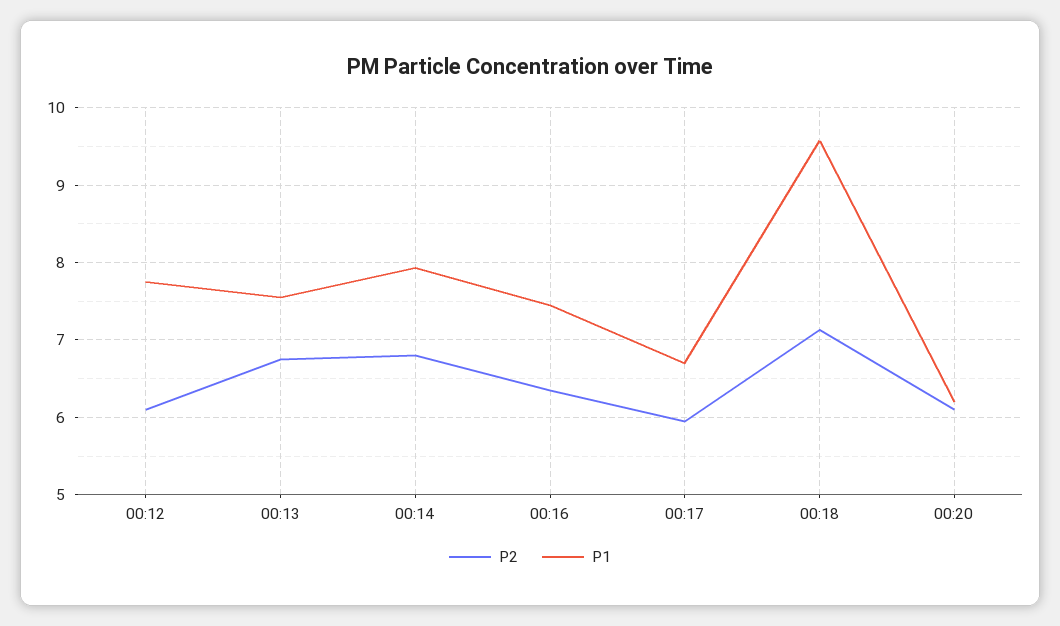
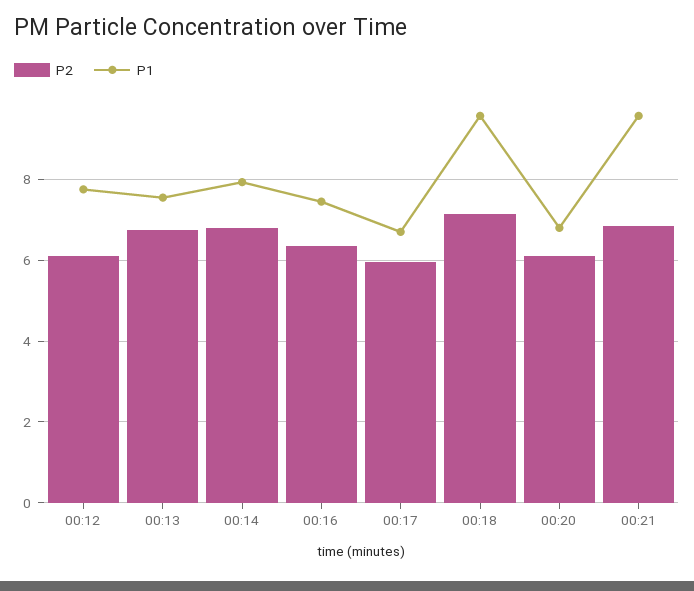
P1, 00:20: 6.2 -> 6.8
P2, 00:21: none -> 6.8
P1, 00:21: none -> 9.6

